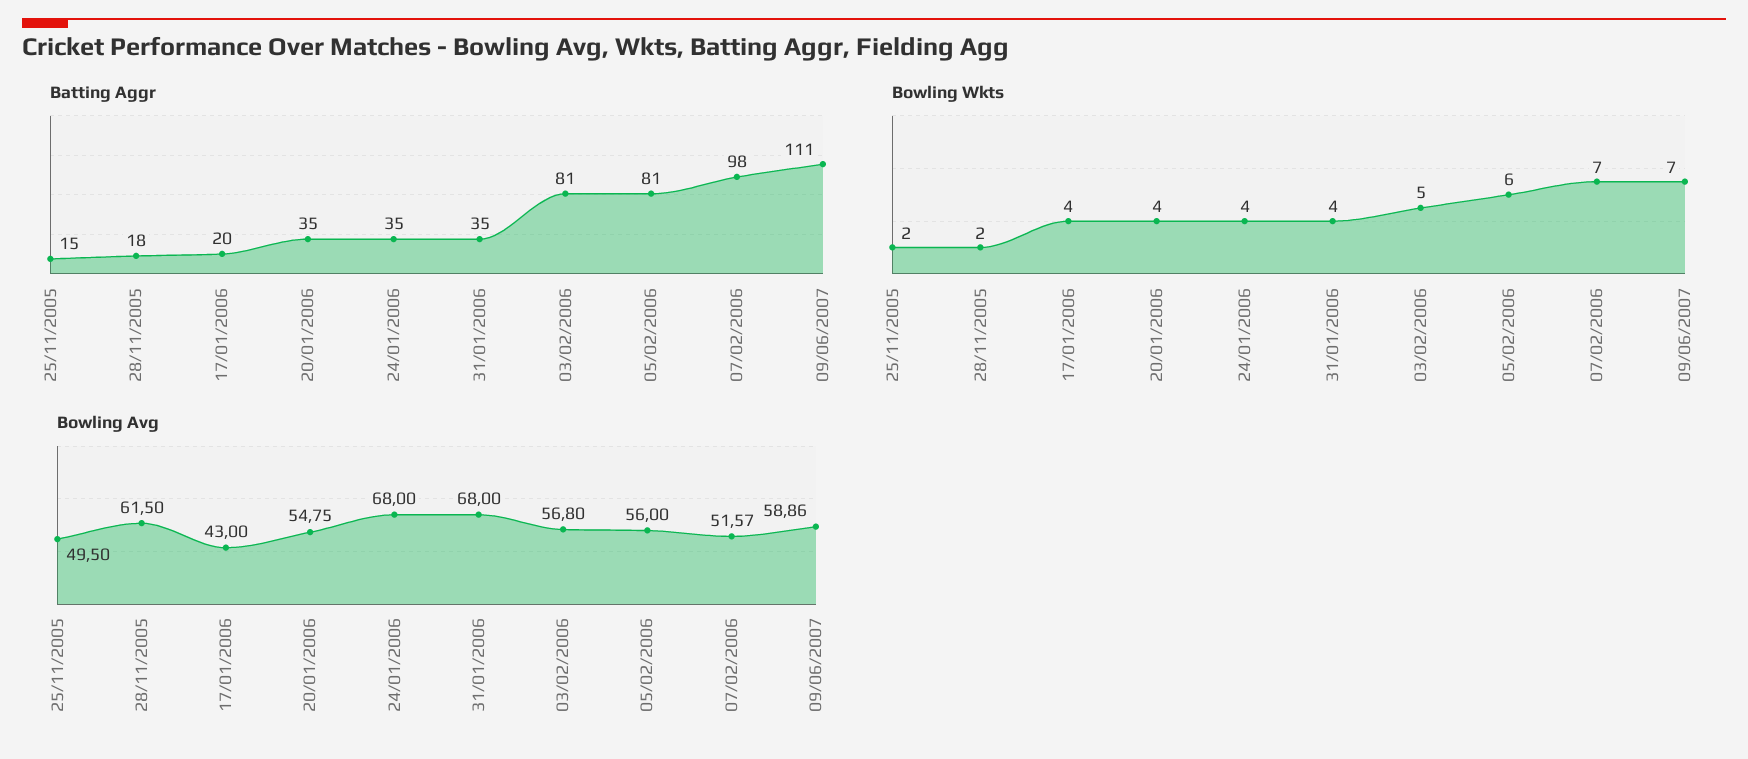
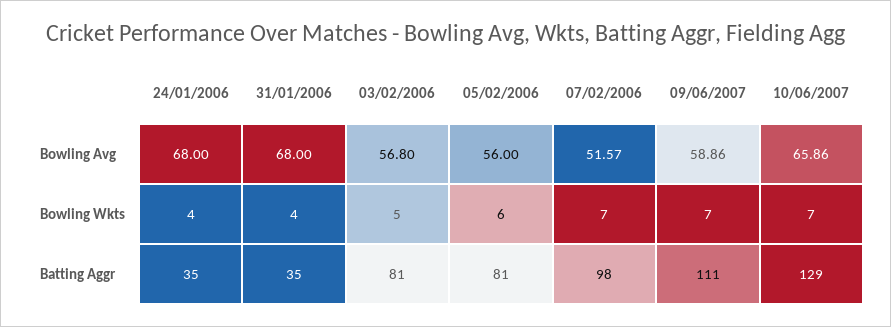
Batting Aggr, 25/11/2005: 15 -> none
Batting Aggr, 28/11/2005: 18 -> none
Batting Aggr, 17/01/2006: 20 -> none
Batting Aggr, 20/01/2006: 35 -> none
Bowling Wkts, 25/11/2005: 2 -> none
Bowling Wkts, 28/11/2005: 2 -> none
Bowling Wkts, 17/01/2006: 4 -> none
Bowling Wkts, 20/01/2006: 4 -> none
Bowling Avg, 25/11/2005: 49.5 -> none
Bowling Avg, 28/11/2005: 61.5 -> none
Bowling Avg, 17/01/2006: 43 -> none
Bowling Avg, 20/01/2006: 54.75 -> none
Bowling Avg, 10/06/2007: none -> 65.86
Bowling Wkts, 10/06/2007: none -> 7
Batting Aggr, 10/06/2007: none -> 129

